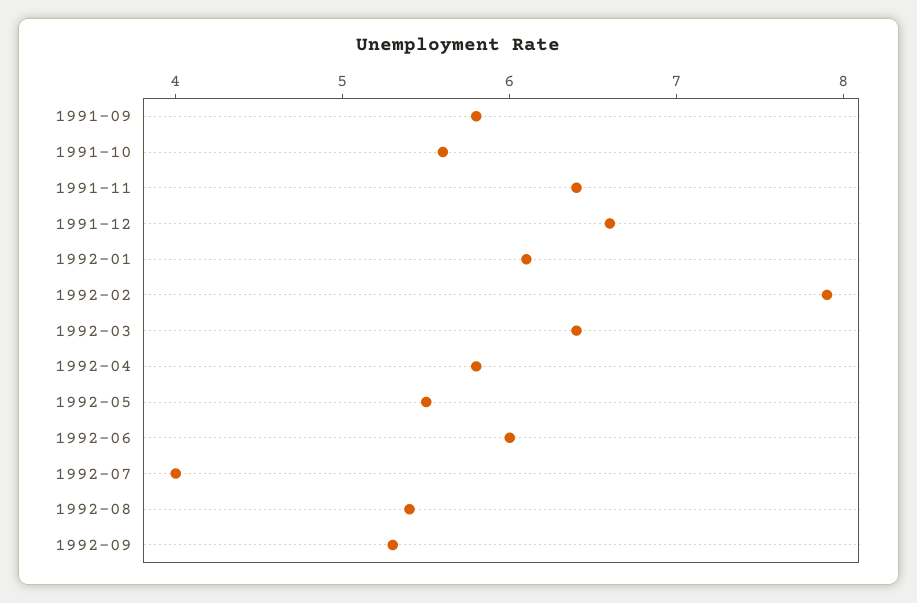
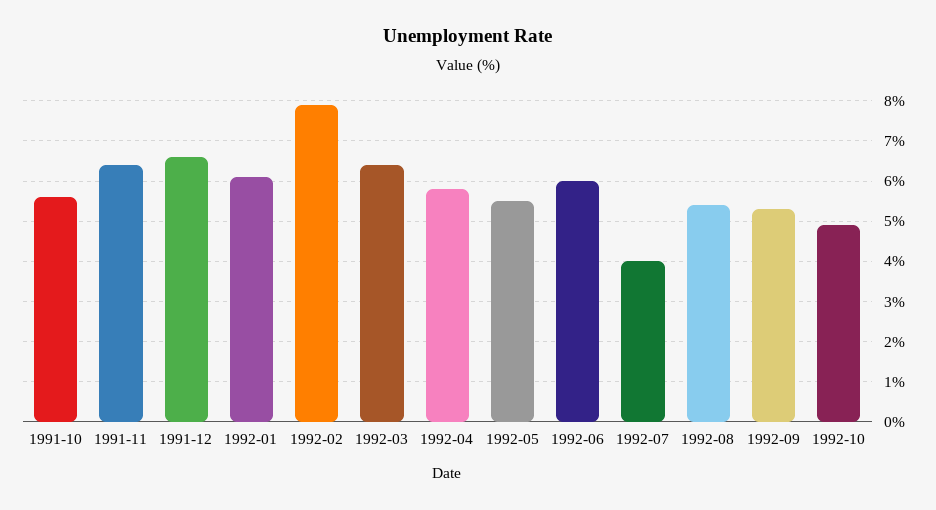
1991-09: 5.8 -> none
1992-10: none -> 5

